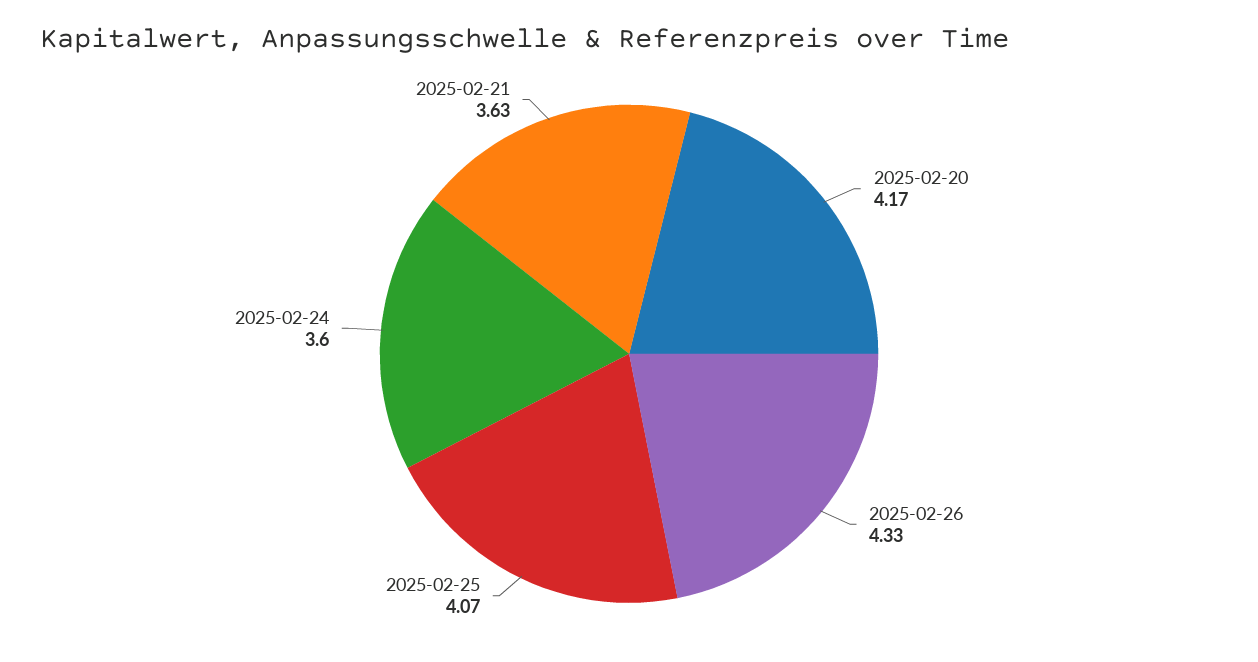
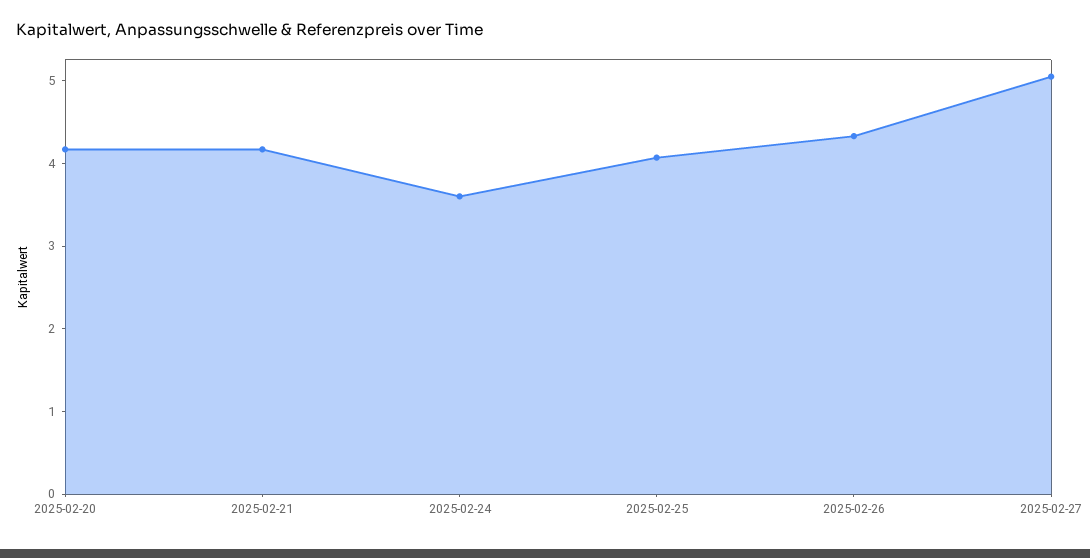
2025-02-21: 3.63 -> 4.2
2025-02-27: none -> 5

